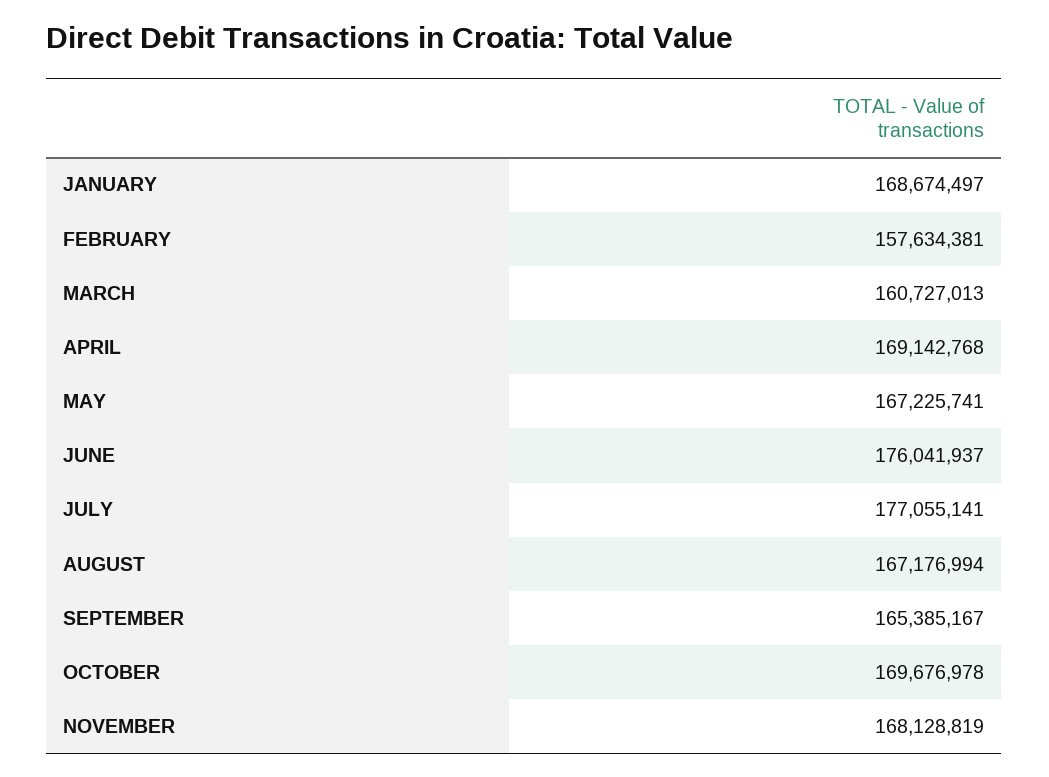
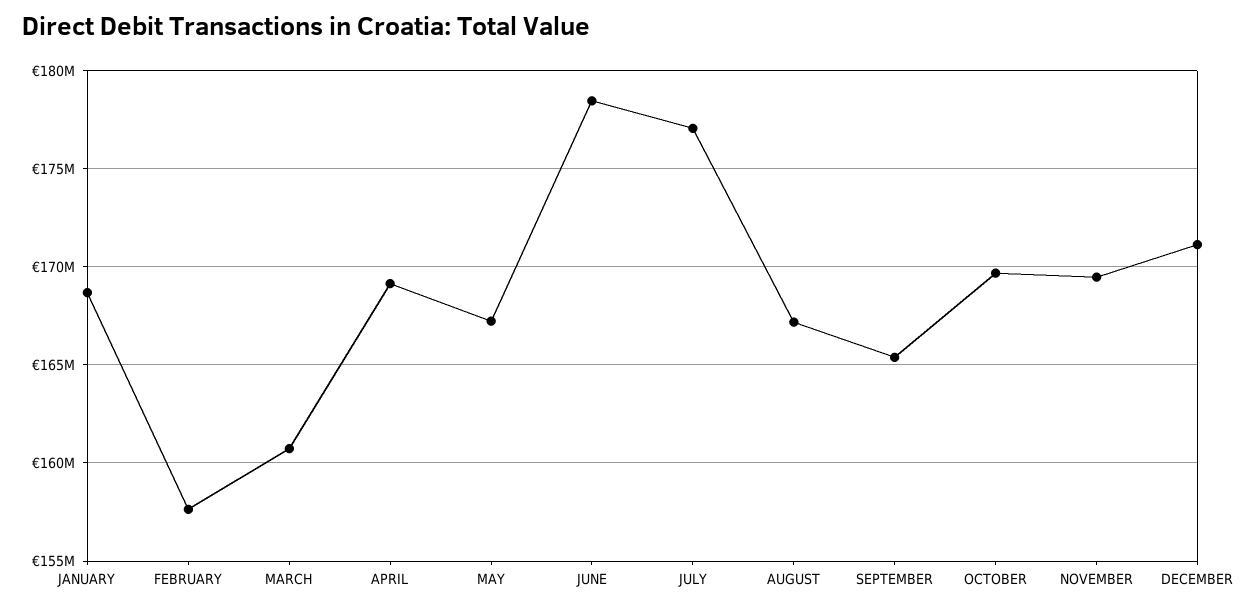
JUNE: 176041937 -> 178500000
NOVEMBER: 168128819 -> 169500000
DECEMBER: none -> 171000000

